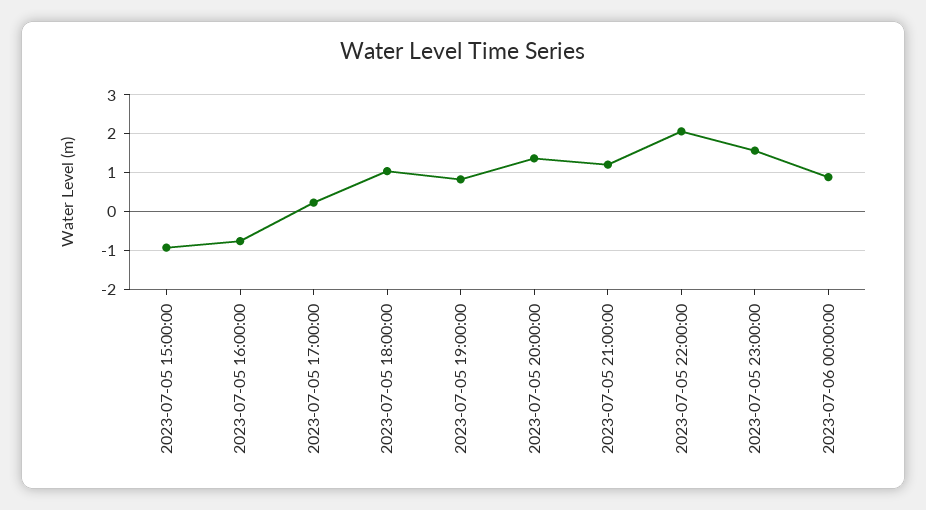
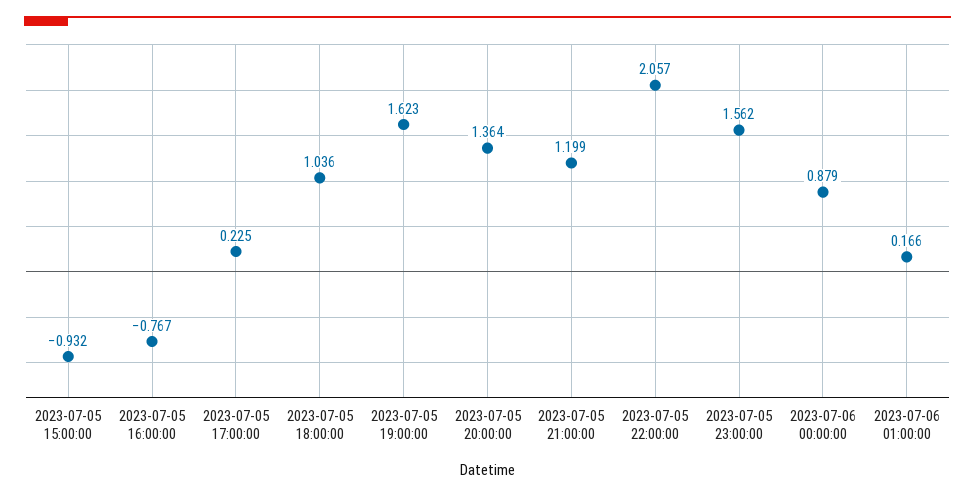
2023-07-05 19:00:00: 0.8 -> 1.623
2023-07-06 01:00:00: none -> 0.166

